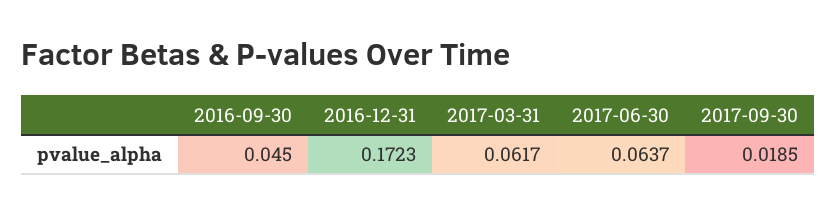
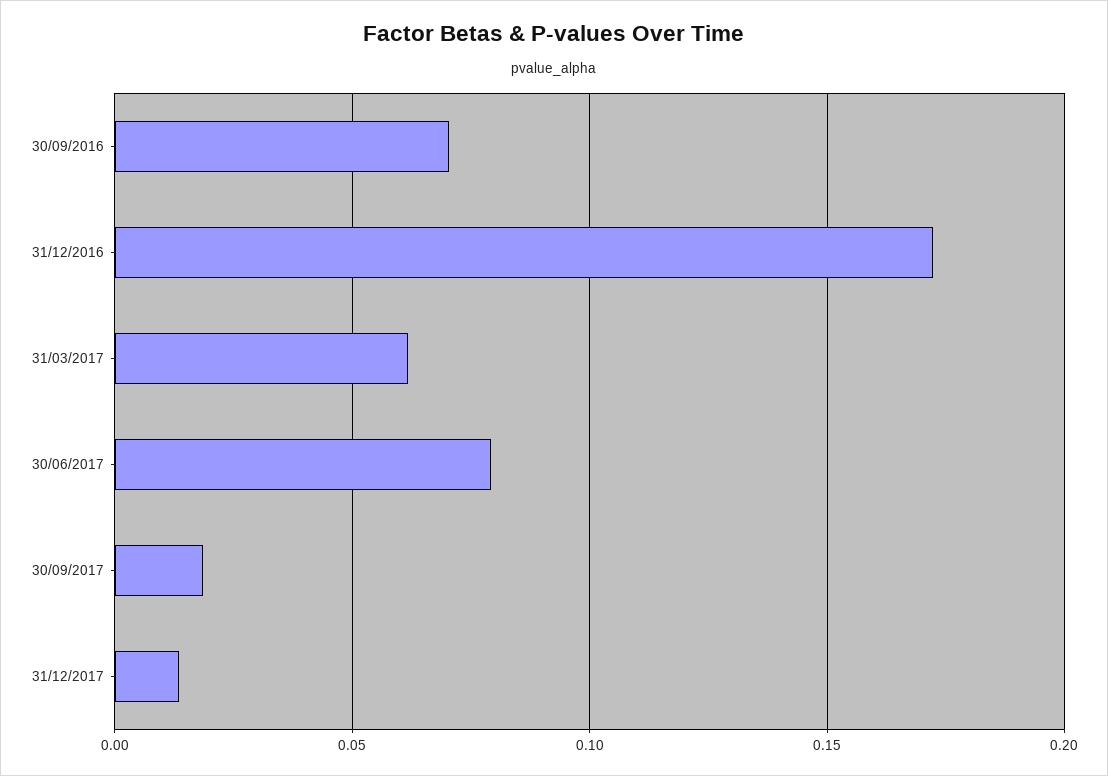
2016-09-30: 0.045 -> 0.07
2017-06-30: 0.0637 -> 0.08
31/12/2017: none -> 0.015

